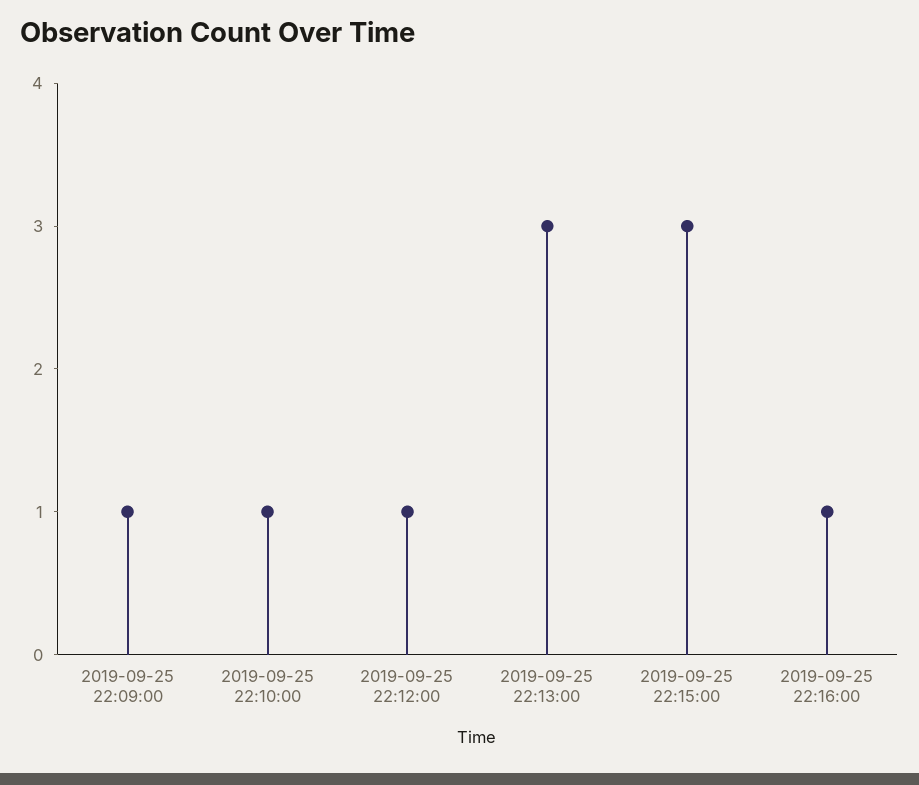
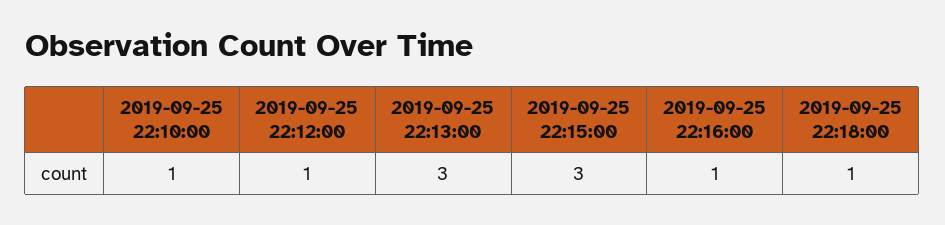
2019-09-25 22:09:00: 1 -> none
2019-09-25 22:18:00: none -> 1

